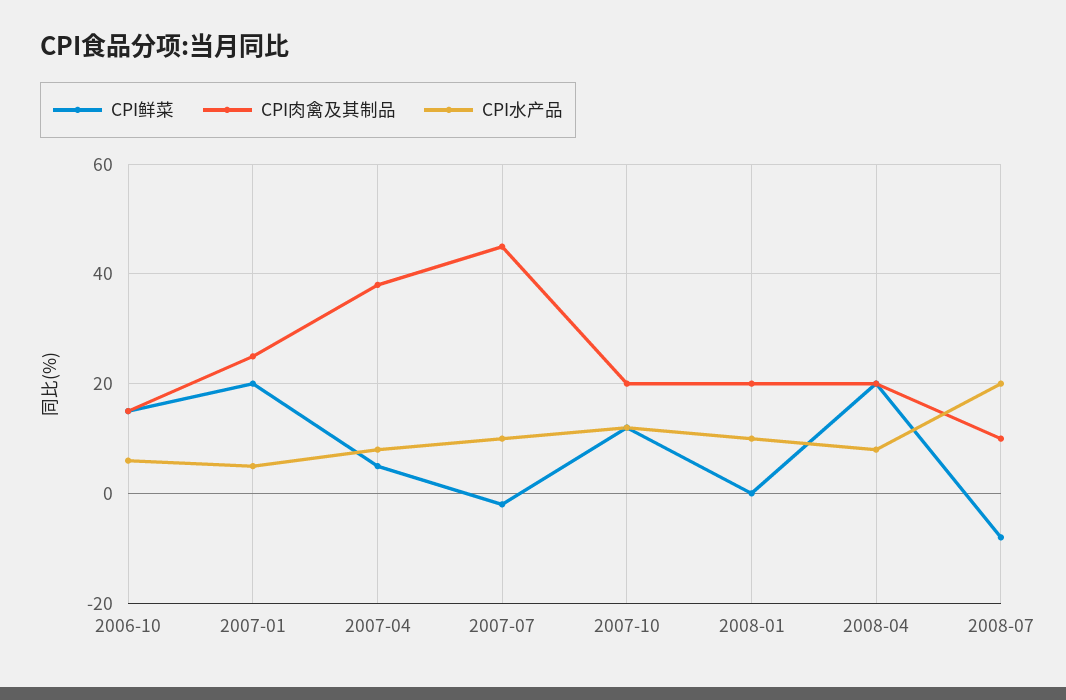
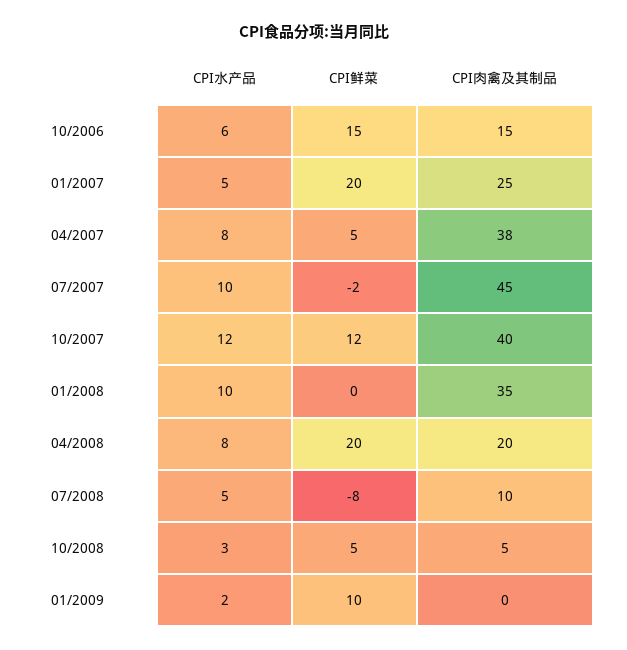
CPI肉禽及其制品, 2007-10: 20 -> 40
CPI肉禽及其制品, 2008-01: 20 -> 35
CPI水产品, 2008-07: 20 -> 5
CPI水产品, 10/2008: none -> 3
CPI鲜菜, 10/2008: none -> 5
CPI肉禽及其制品, 10/2008: none -> 5
CPI水产品, 01/2009: none -> 2
CPI鲜菜, 01/2009: none -> 10
CPI肉禽及其制品, 01/2009: none -> 0

